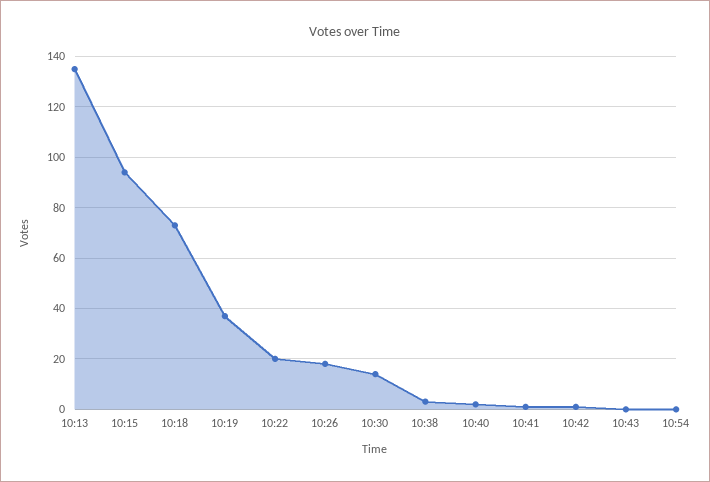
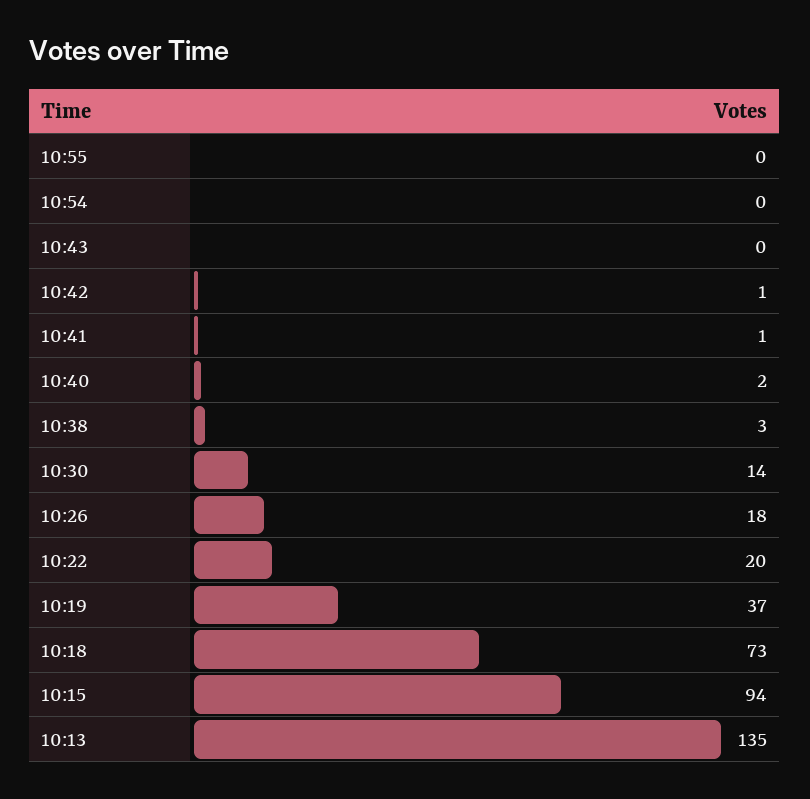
10:55: none -> 0

